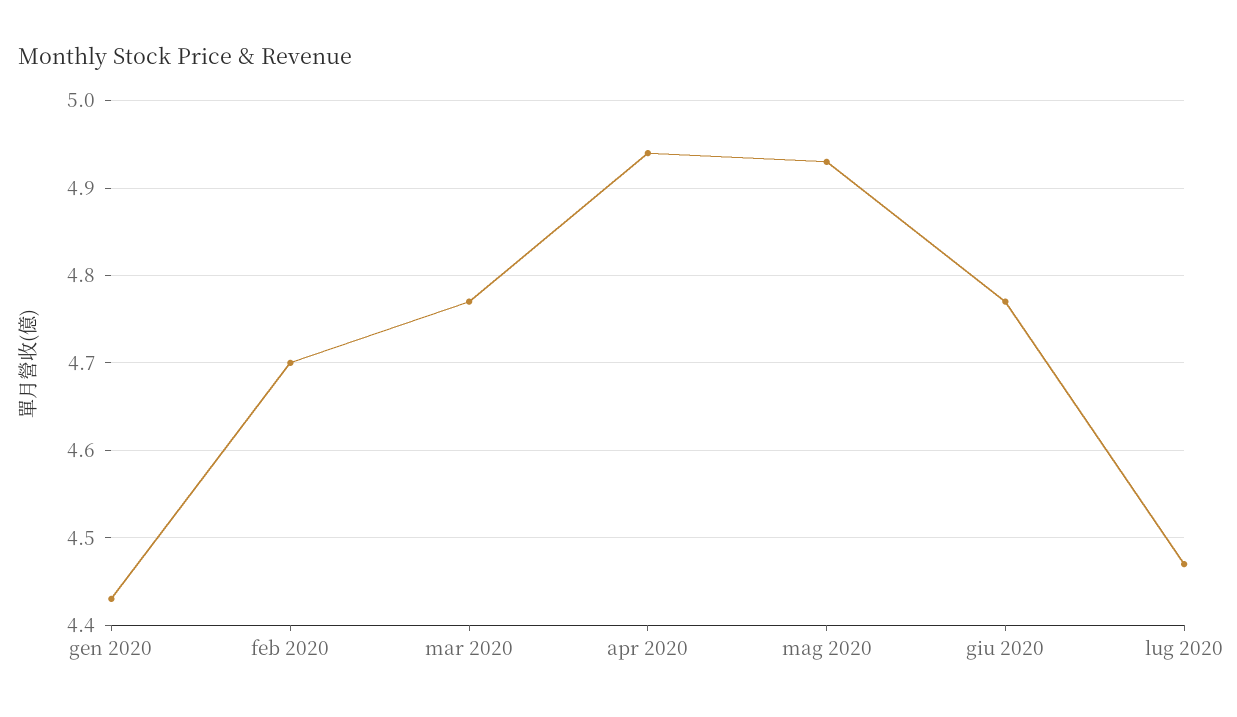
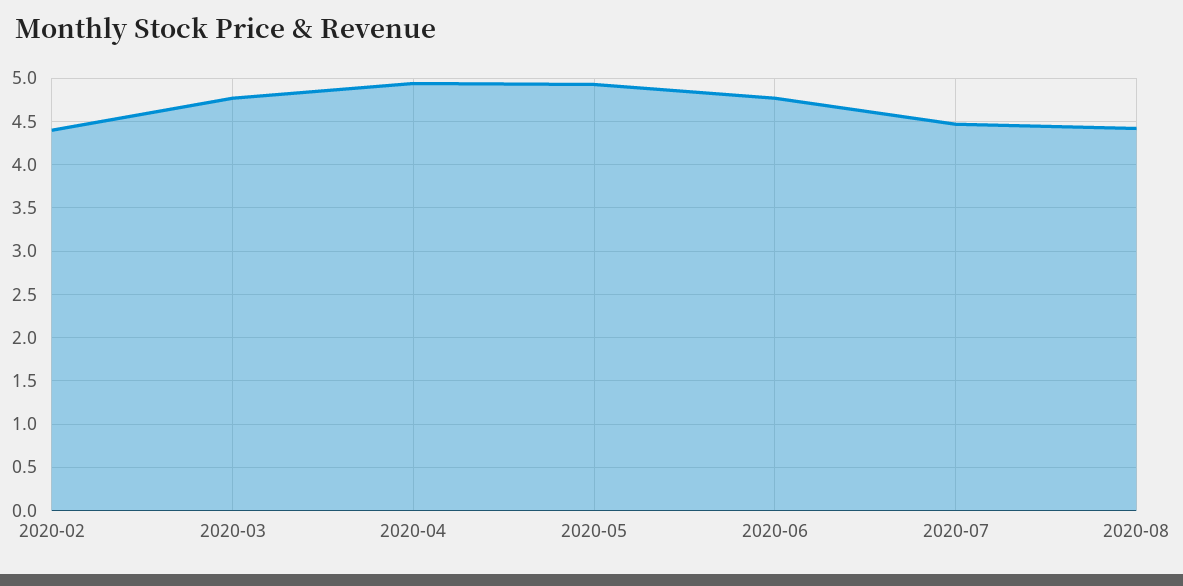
gen 2020: 4.43 -> none
feb 2020: 4.7 -> 4.4
2020-08: none -> 4.4

